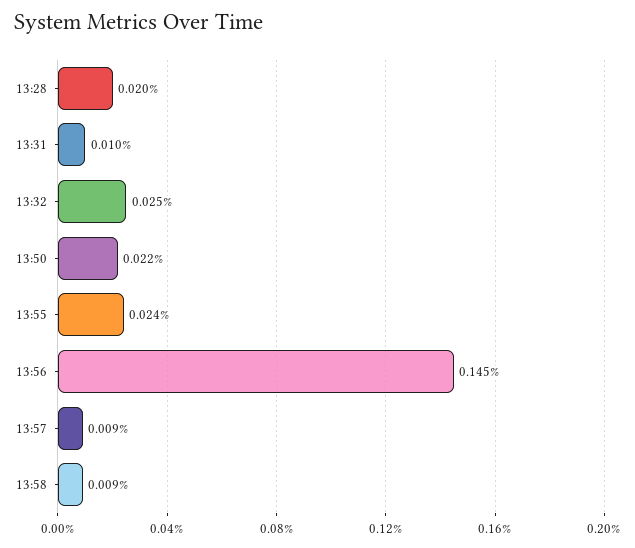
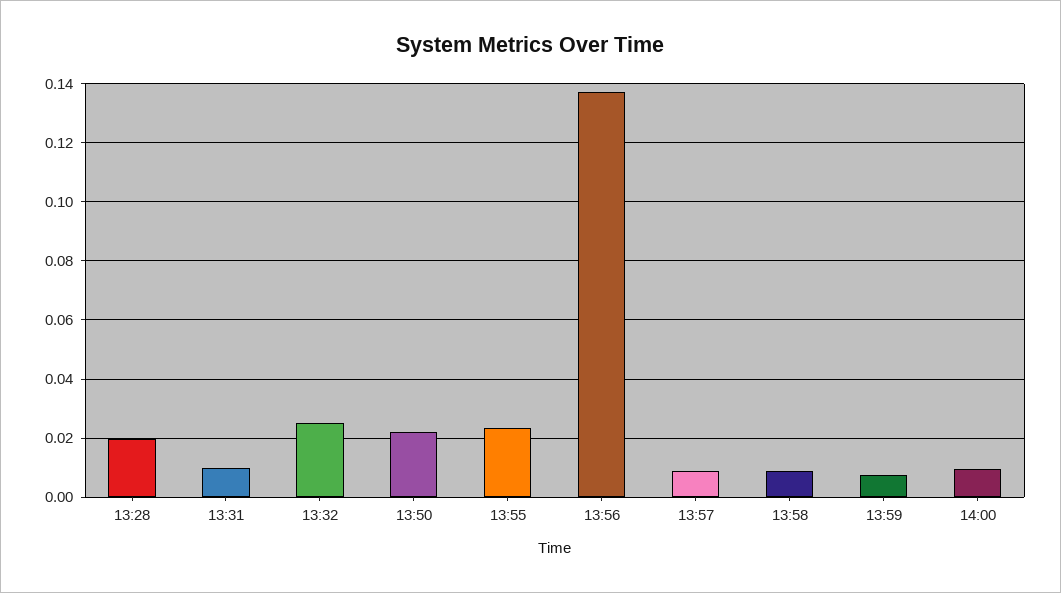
13:56: 0.145 -> 0.1375
13:59: none -> 0.0075
14:00: none -> 0.01

